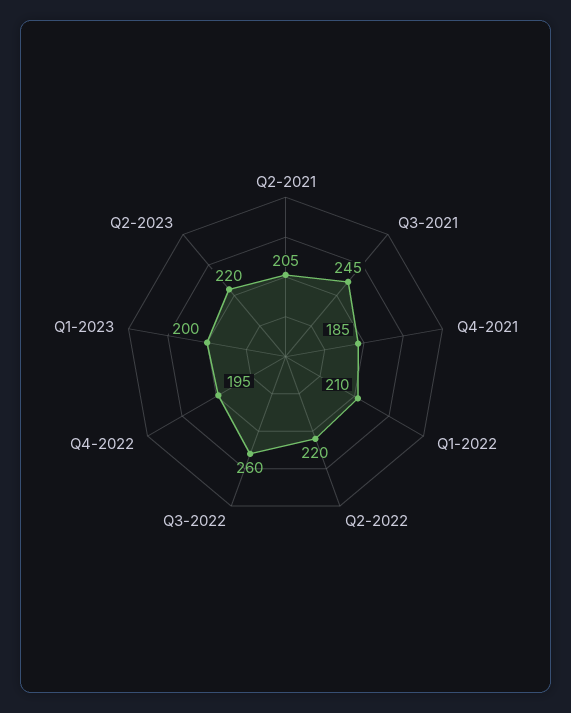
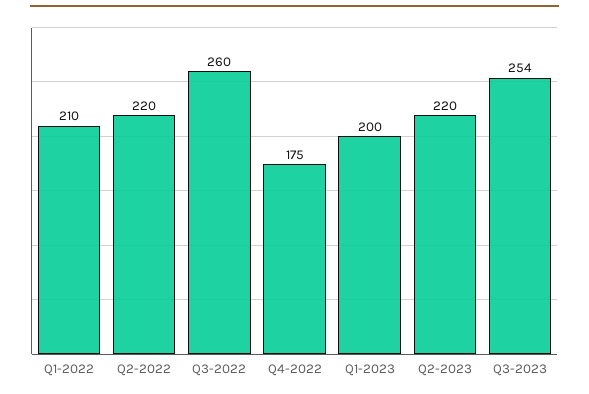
Q2-2021: 205 -> none
Q3-2021: 245 -> none
Q4-2021: 185 -> none
Q4-2022: 195 -> 175
Q3-2023: none -> 254

